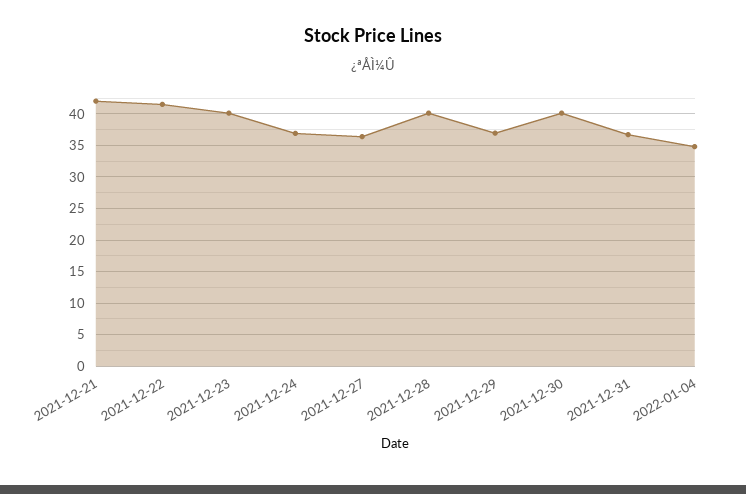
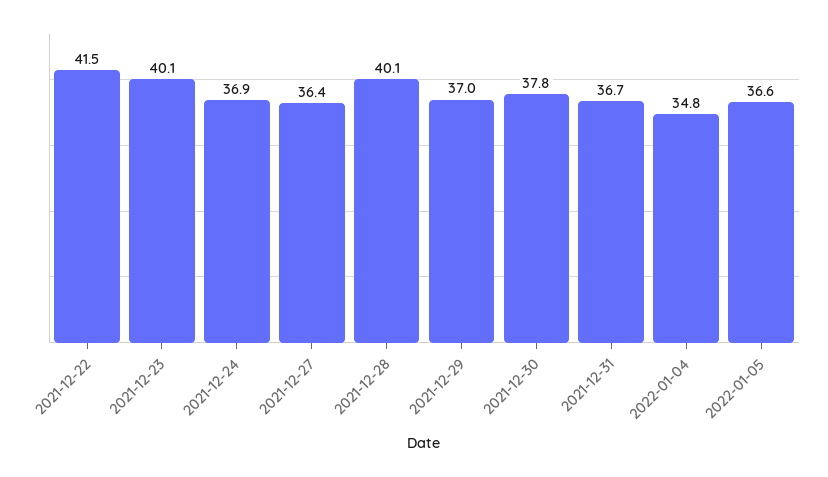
2021-12-21: 42 -> none
2021-12-30: 40 -> 37.8
2022-01-05: none -> 36.6

